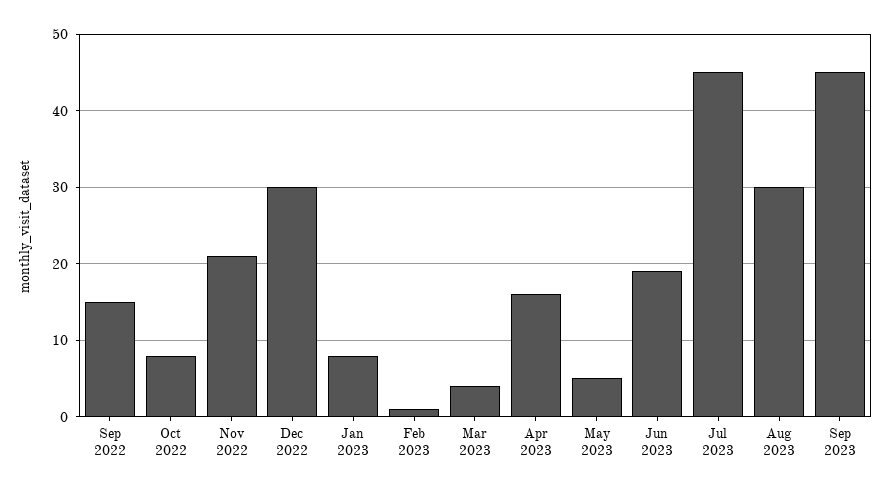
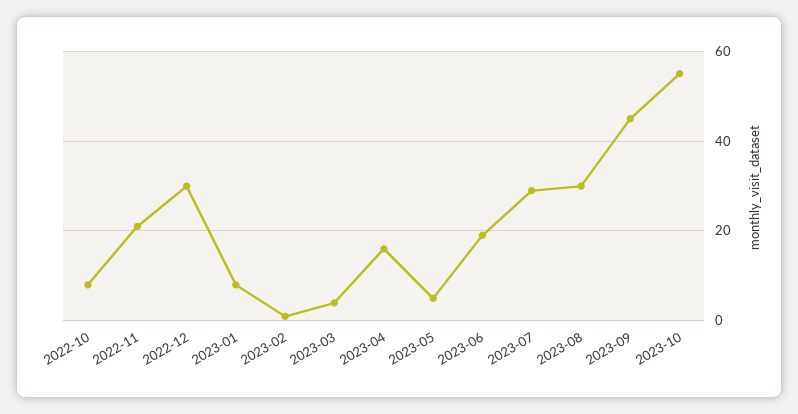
Sep 2022: 15 -> none
Jul 2023: 45 -> 30
2023-10: none -> 55

